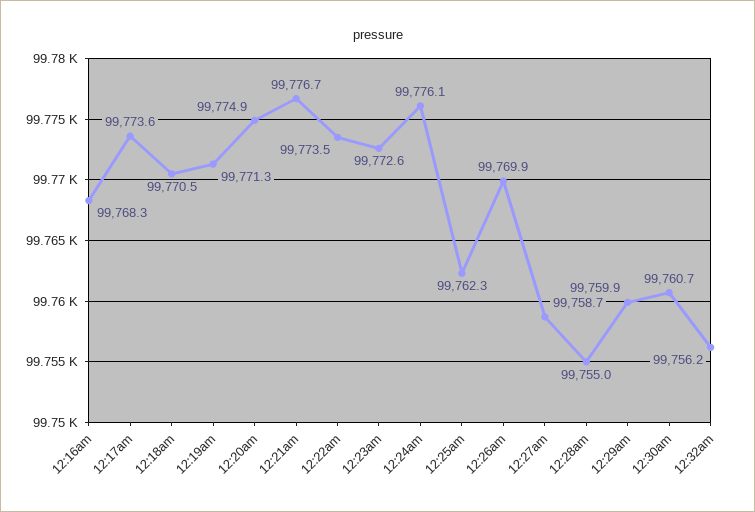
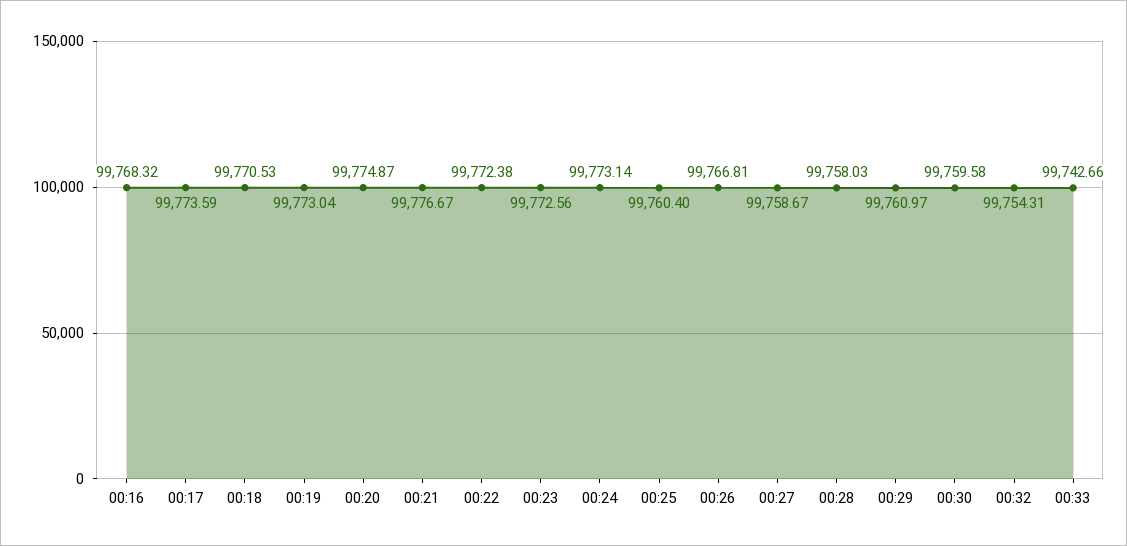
12:19am: 99771.3 -> 99773.04
12:22am: 99773.5 -> 99772.38
12:24am: 99776.1 -> 99773.14
12:25am: 99762.3 -> 99760.4
12:26am: 99769.9 -> 99766.81
12:28am: 99755 -> 99758.03
12:29am: 99759.9 -> 99760.97
12:30am: 99760.7 -> 99759.58
12:32am: 99756.2 -> 99754.31
00:33: none -> 99742.66

